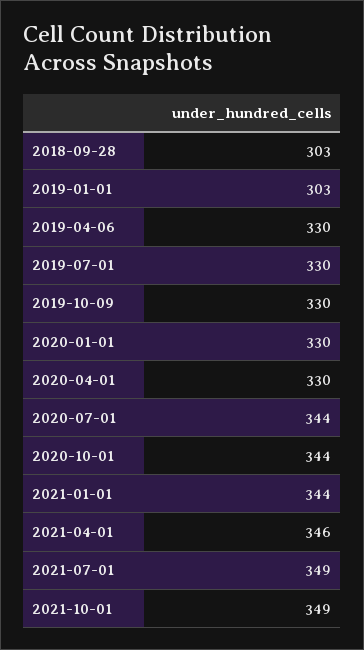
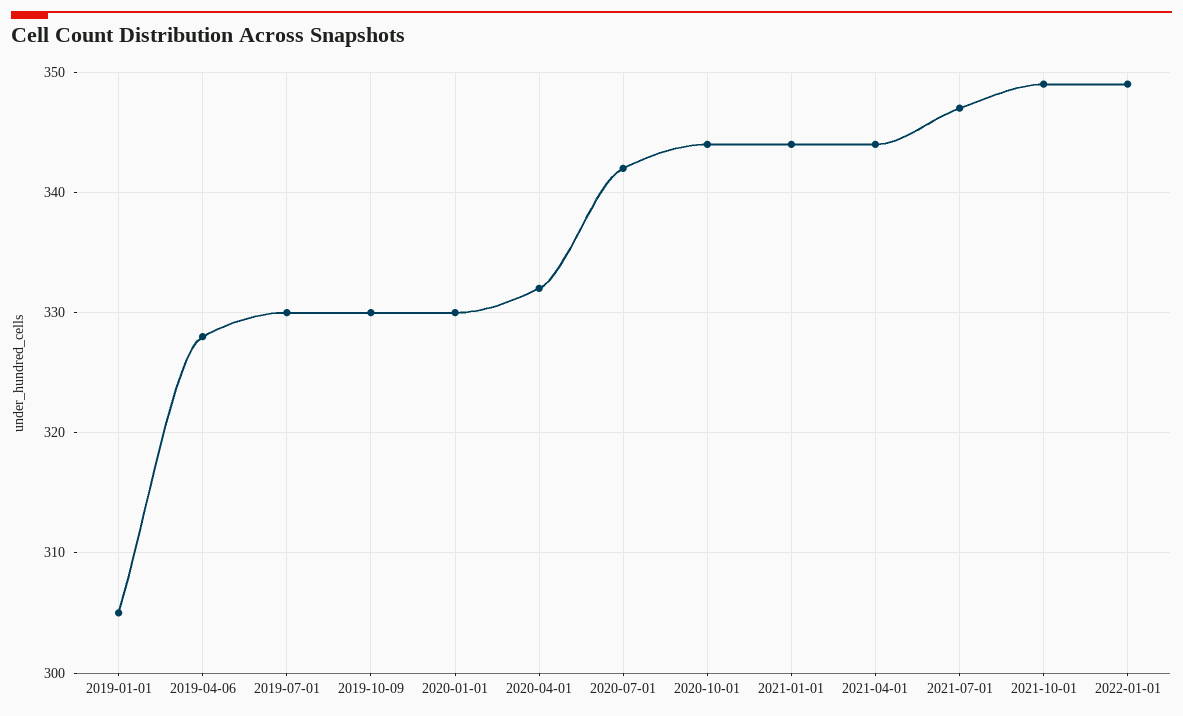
2018-09-28: 303 -> none
2019-01-01: 303 -> 305
2019-04-06: 330 -> 328
2020-04-01: 330 -> 332
2020-07-01: 344 -> 342
2021-04-01: 346 -> 344
2021-07-01: 349 -> 347
2022-01-01: none -> 349

